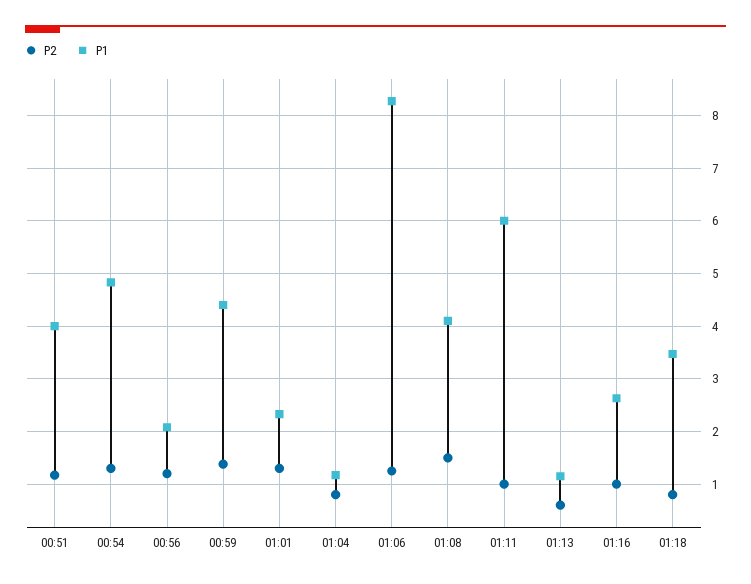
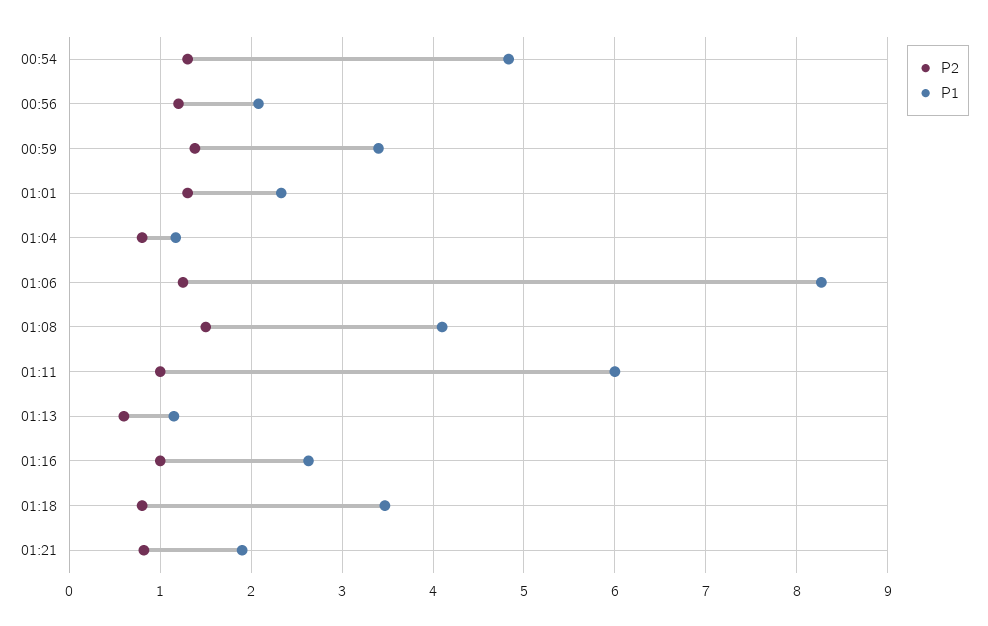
P2, 00:51: 1.2 -> none
P1, 00:51: 4 -> none
P1, 00:59: 4.4 -> 3.4
P2, 01:21: none -> 0.8
P1, 01:21: none -> 1.9

